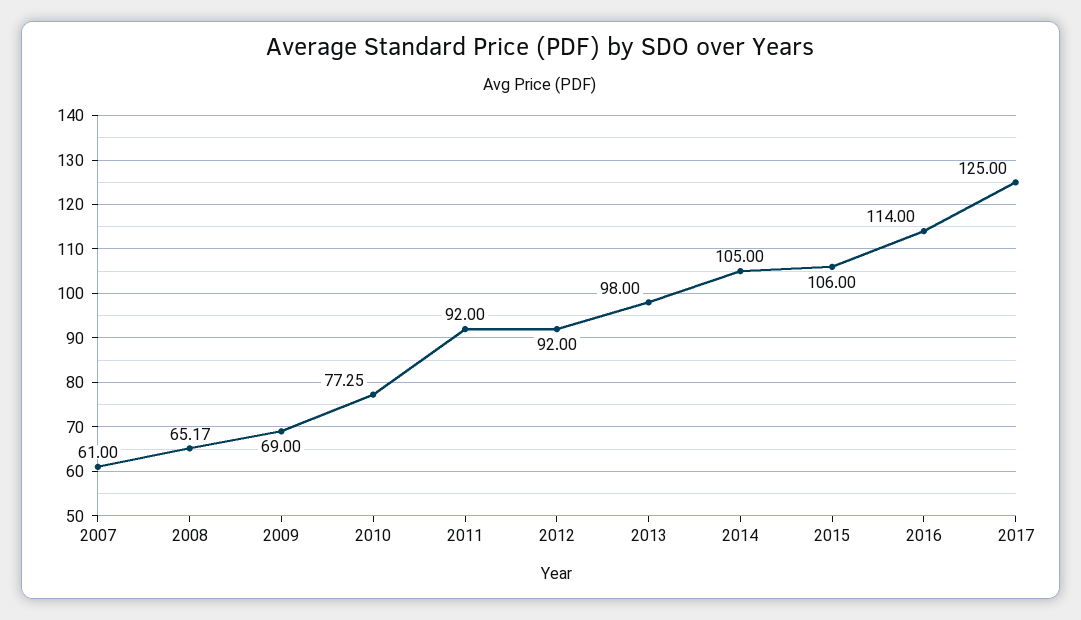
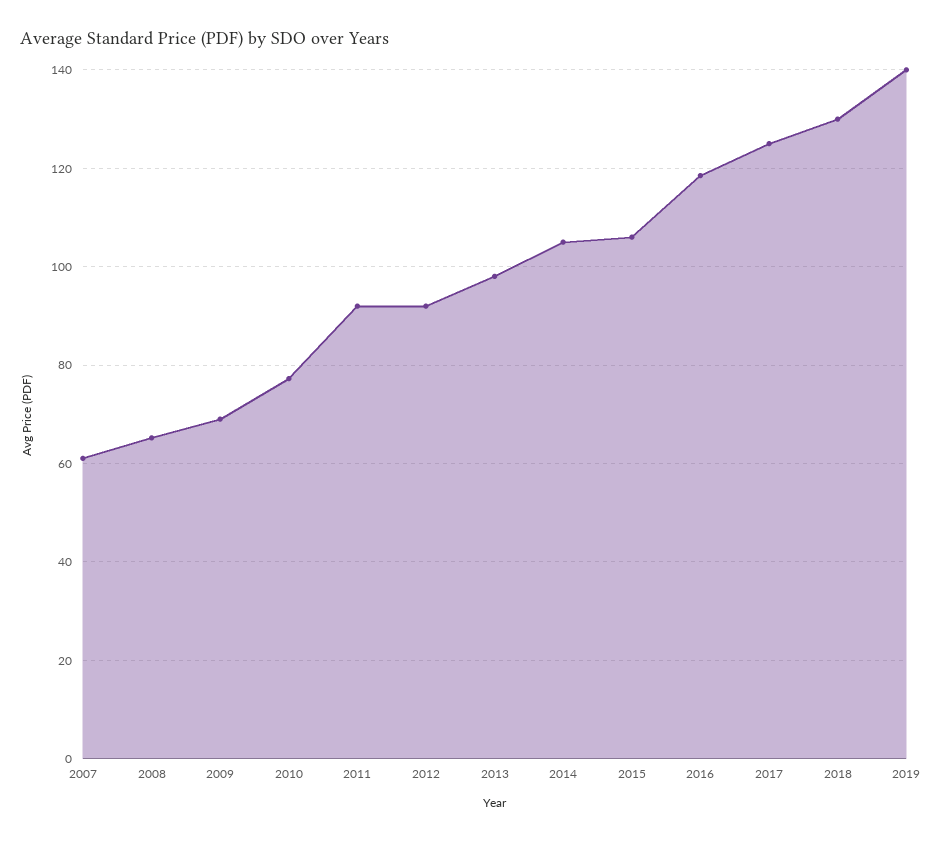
2016: 114 -> 118
2018: none -> 130
2019: none -> 140

